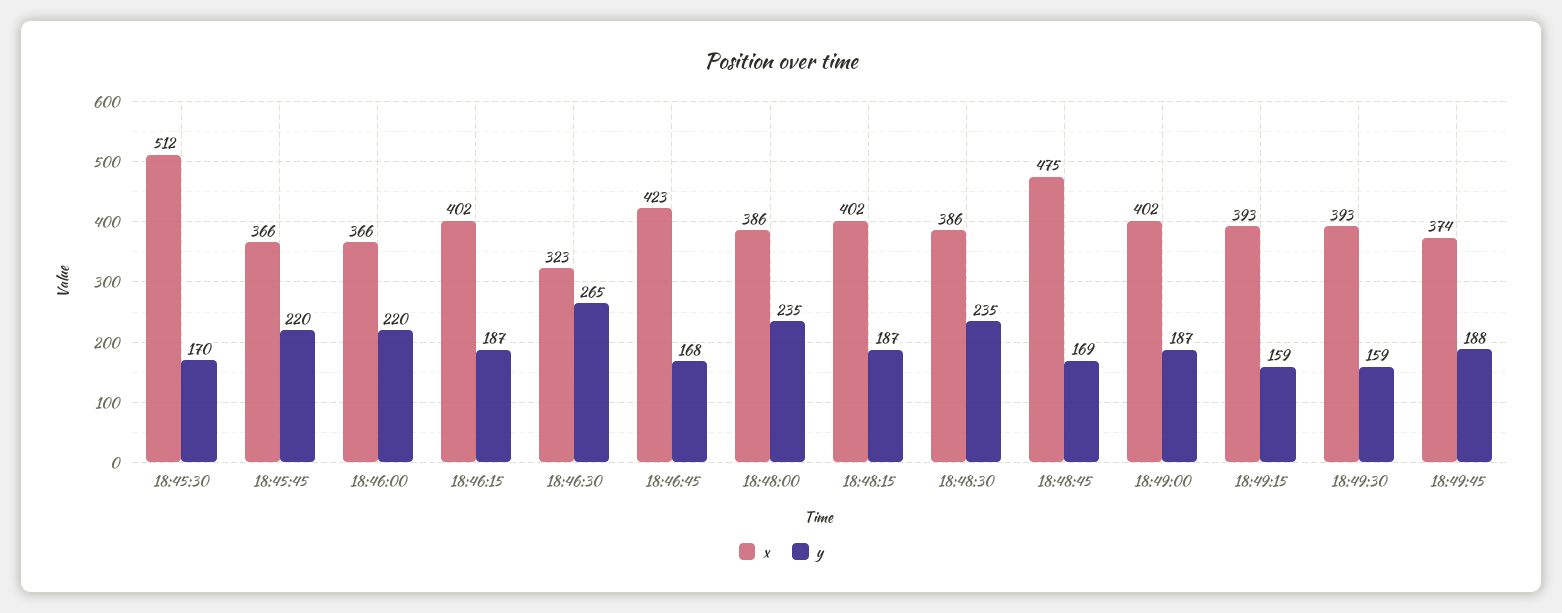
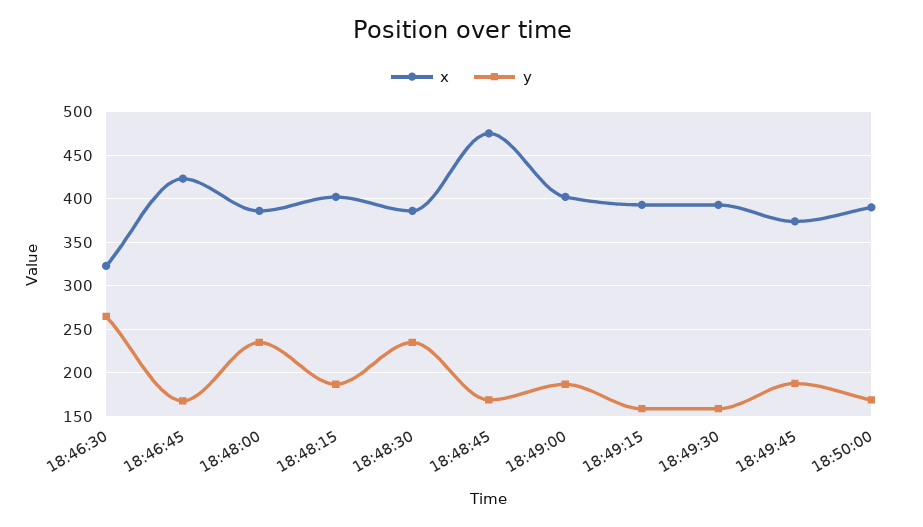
x, 18:45:30: 512 -> none
y, 18:45:30: 170 -> none
x, 18:45:45: 366 -> none
y, 18:45:45: 220 -> none
x, 18:46:00: 366 -> none
y, 18:46:00: 220 -> none
x, 18:46:15: 402 -> none
y, 18:46:15: 187 -> none
x, 18:50:00: none -> 390
y, 18:50:00: none -> 170

